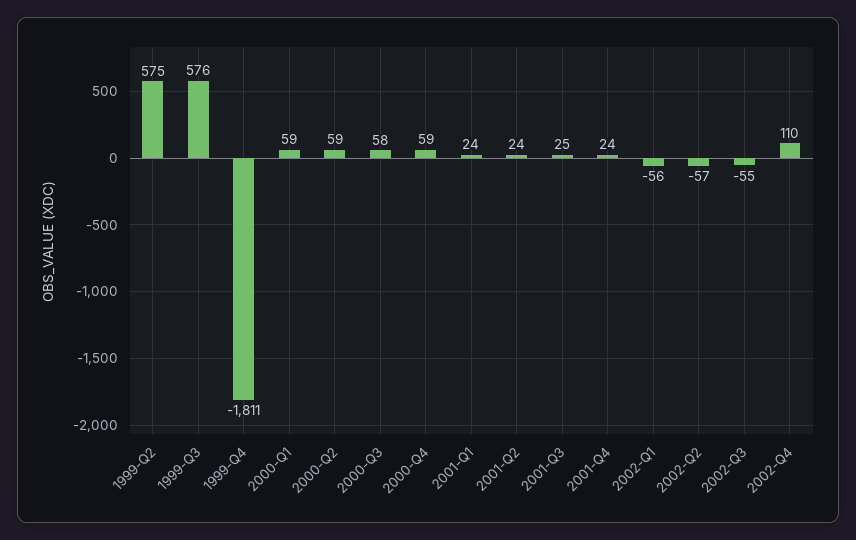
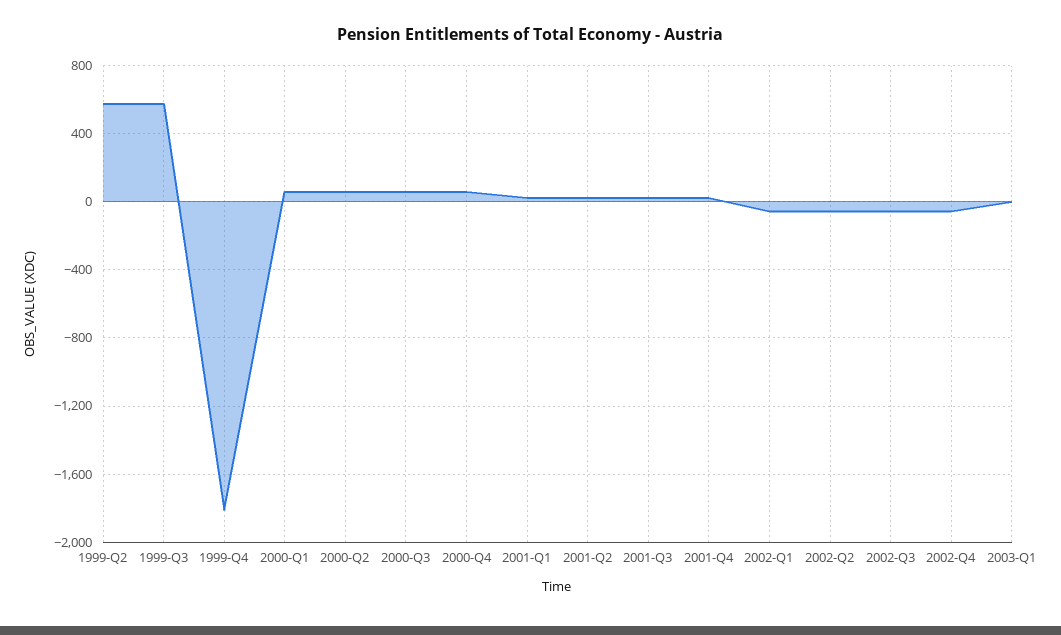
2002-Q4: 110 -> -50
2003-Q1: none -> 0

